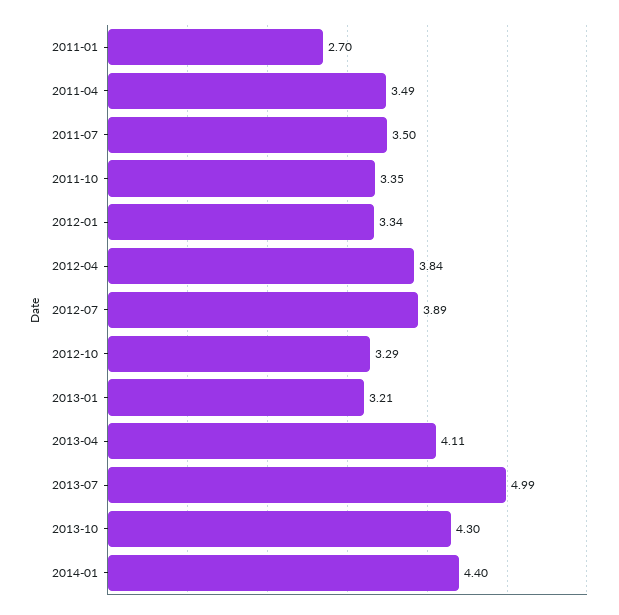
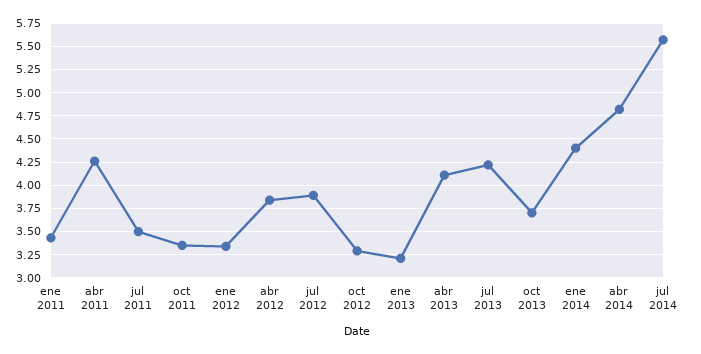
2011-01: 2.7 -> 3.5
2011-04: 3.49 -> 4.25
2013-07: 4.99 -> 4.25
2013-10: 4.3 -> 3.75
abr 2014: none -> 4.75
jul 2014: none -> 5.5

